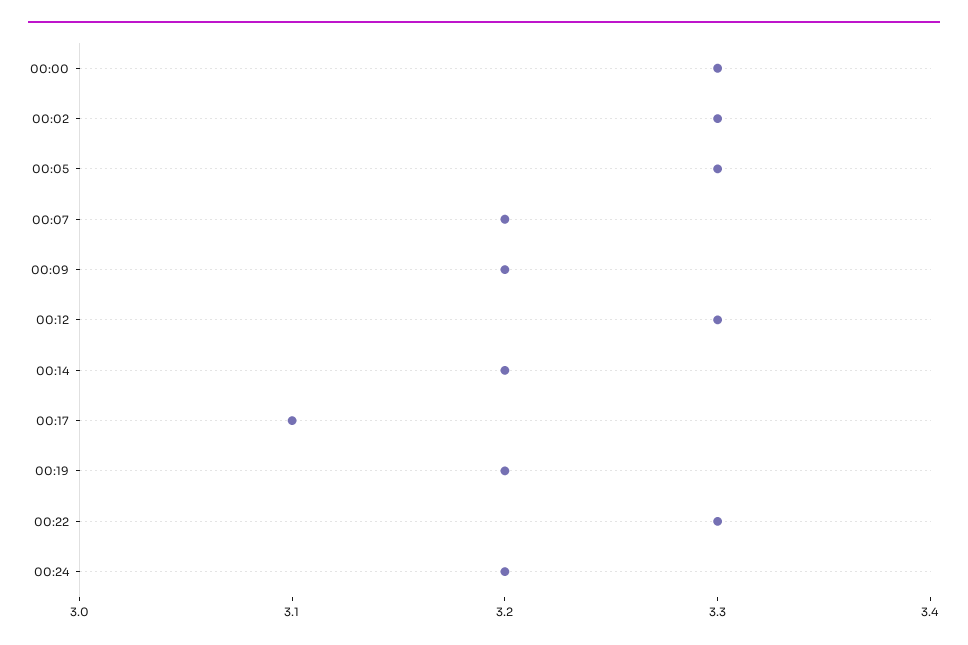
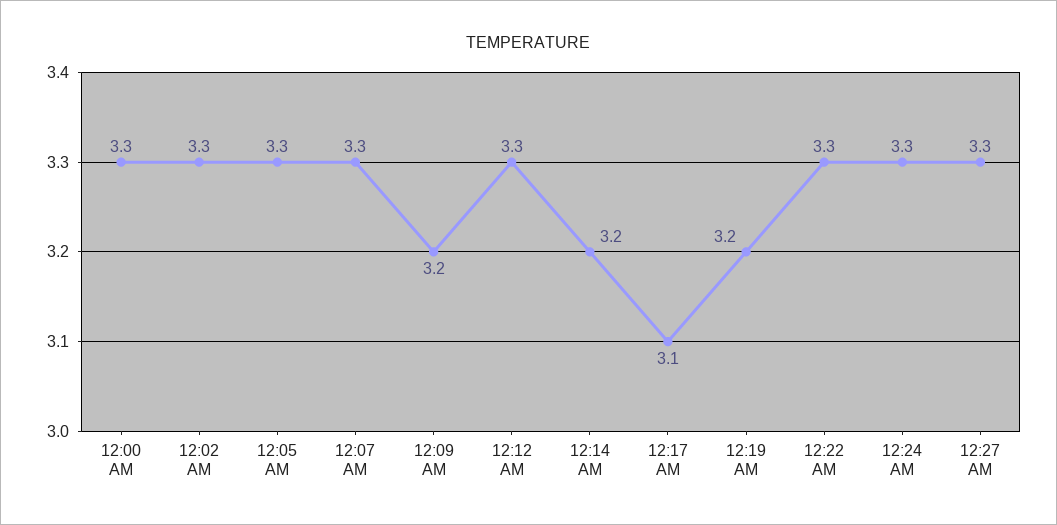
00:07: 3.2 -> 3.3
00:24: 3.2 -> 3.3
12:27 AM: none -> 3.3

